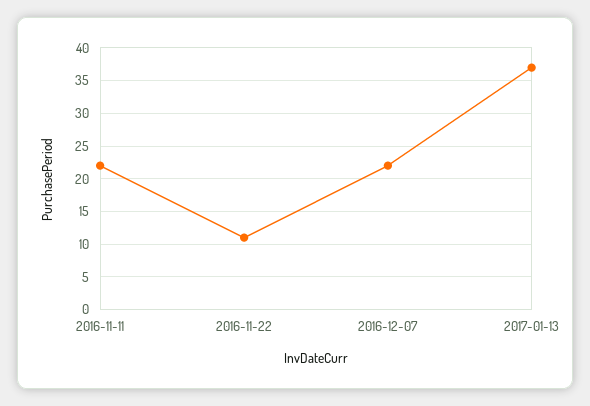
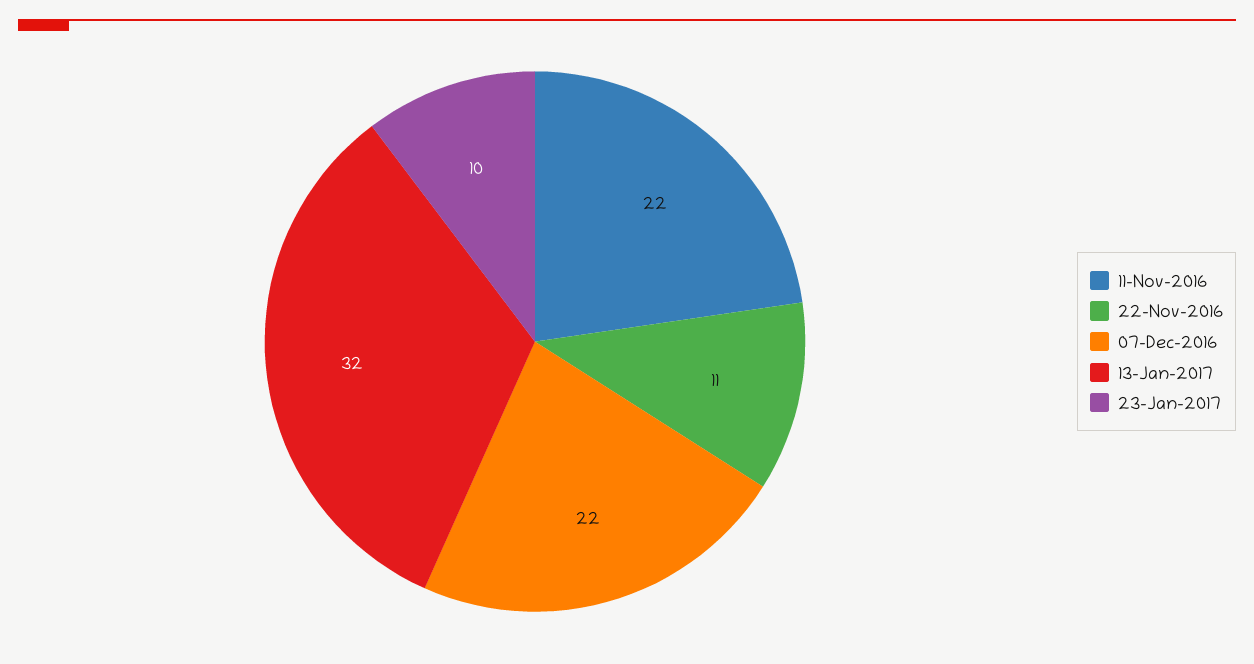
2017-01-13: 37 -> 32
23-Jan-2017: none -> 10

